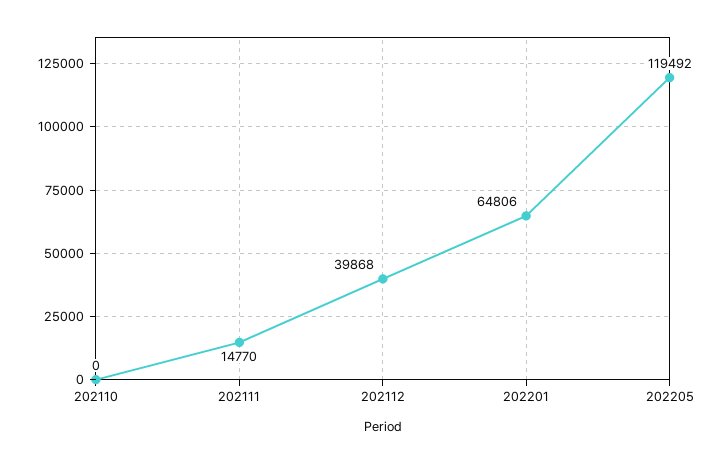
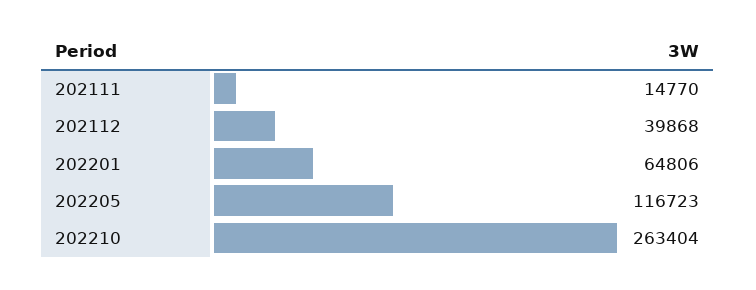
202110: 0 -> none
202205: 119492 -> 116723
202210: none -> 263404

